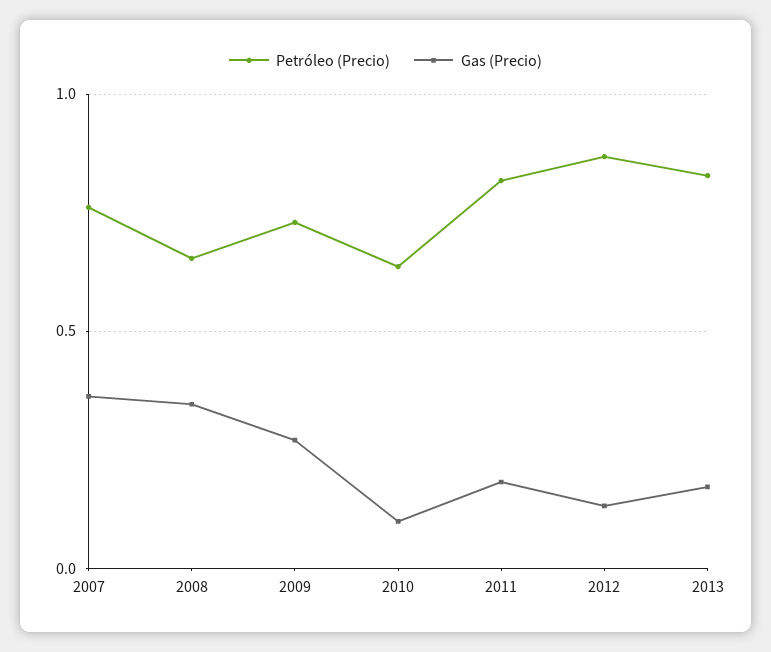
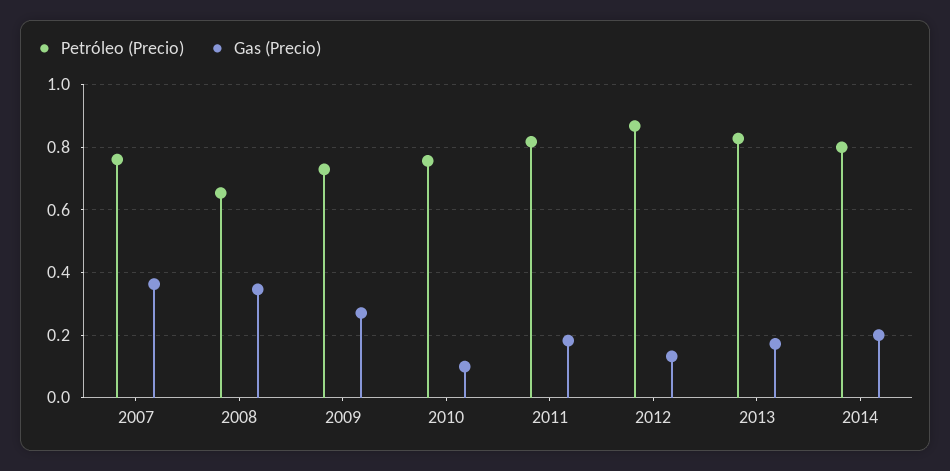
Petróleo (Precio), 2010: 0.65 -> 0.76
Petróleo (Precio), 2014: none -> 0.8
Gas (Precio), 2014: none -> 0.2

